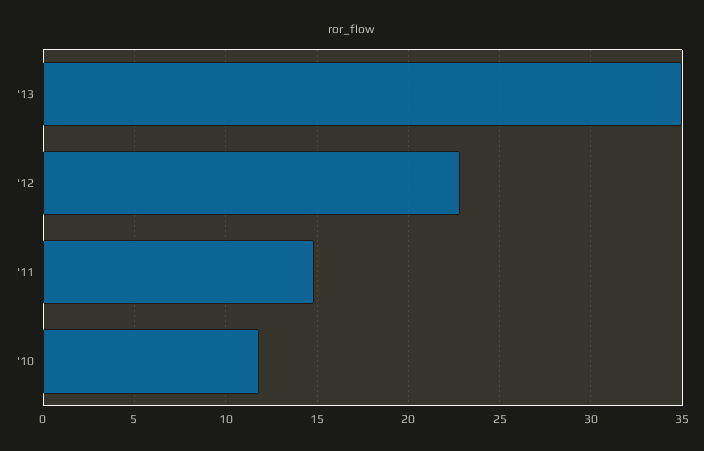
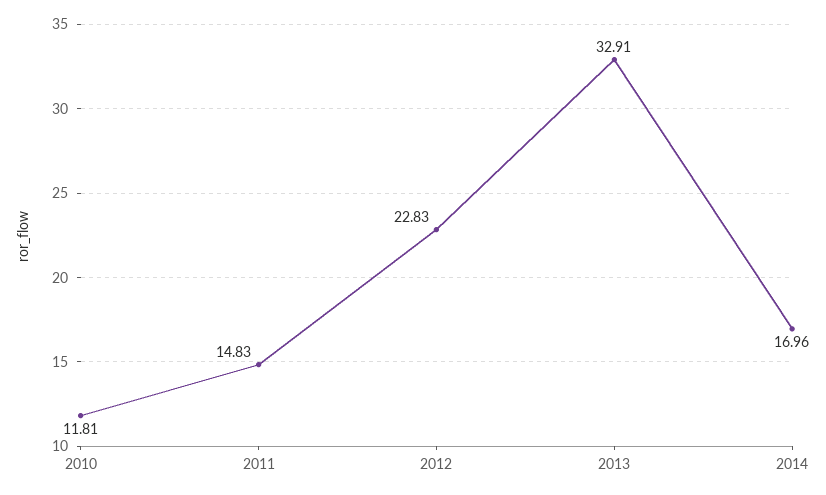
'13: 35 -> 32.91
2014: none -> 16.96

